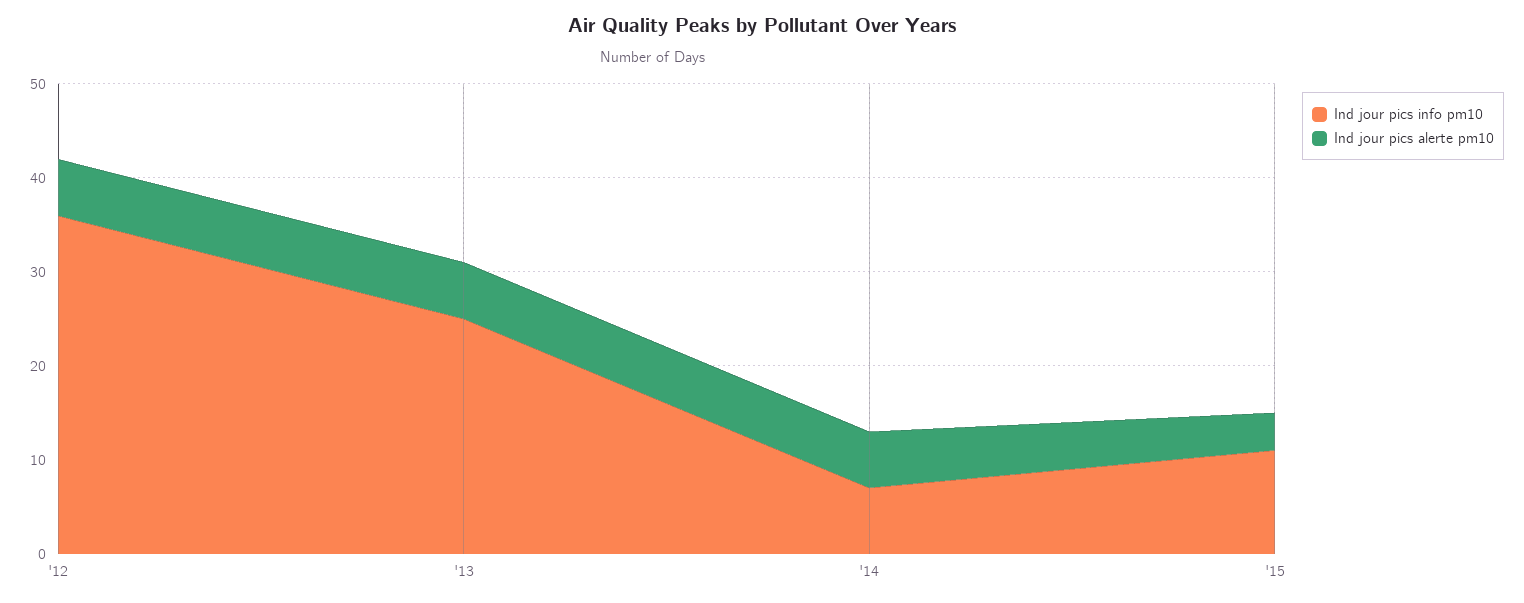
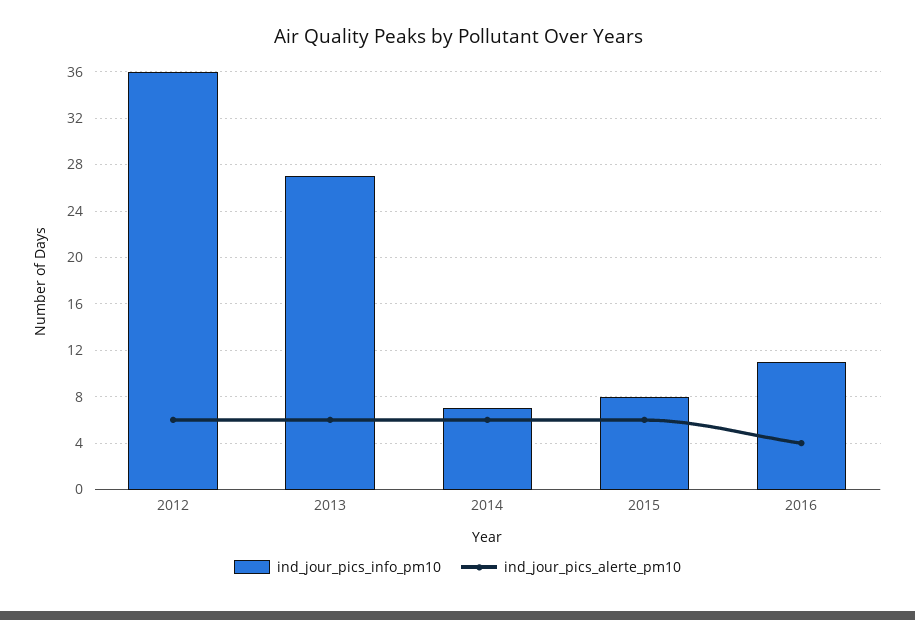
Ind jour pics info pm10, '13: 25 -> 27
Ind jour pics info pm10, '15: 11 -> 8
Ind jour pics alerte pm10, '15: 4 -> 6
Ind jour pics info pm10, 2016: none -> 11
Ind jour pics alerte pm10, 2016: none -> 4

